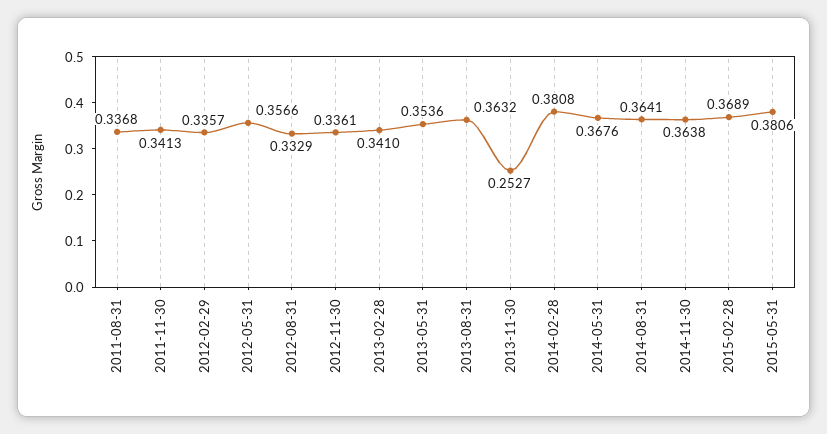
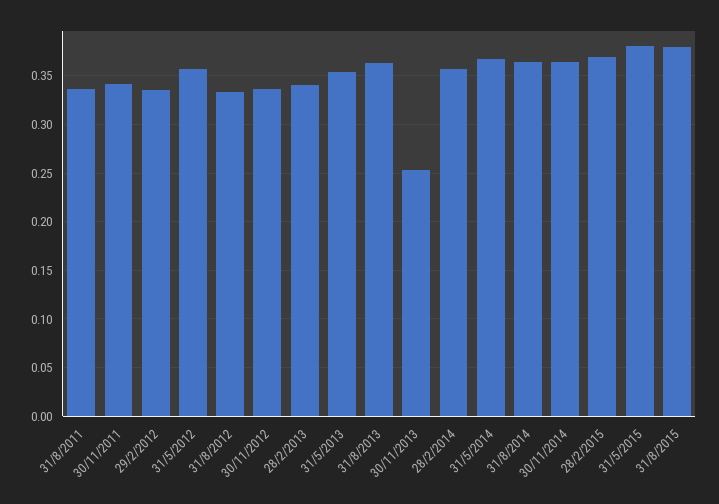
2014-02-28: 0.3808 -> 0.36
31/8/2015: none -> 0.38

